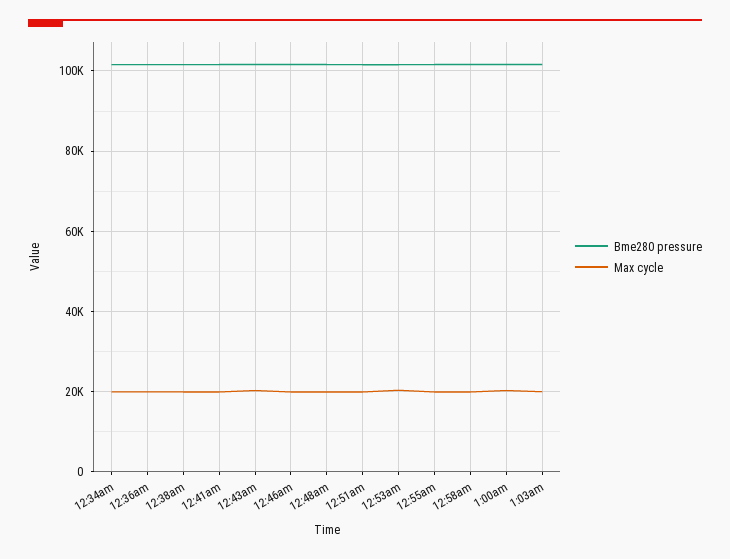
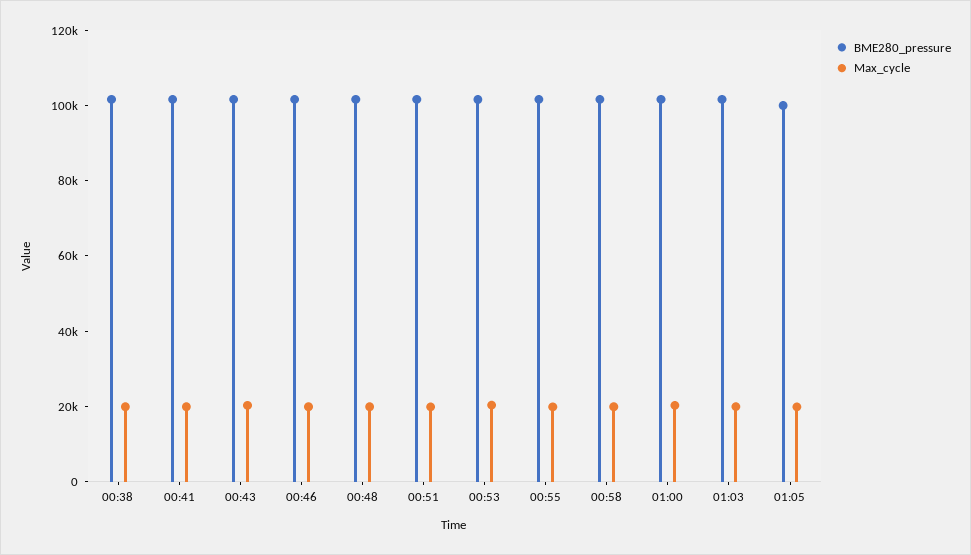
Bme280 pressure, 12:34am: 102000 -> none
Max cycle, 12:34am: 20000 -> none
Bme280 pressure, 12:36am: 102000 -> none
Max cycle, 12:36am: 20000 -> none
Bme280 pressure, 01:05: none -> 100000
Max cycle, 01:05: none -> 20000

